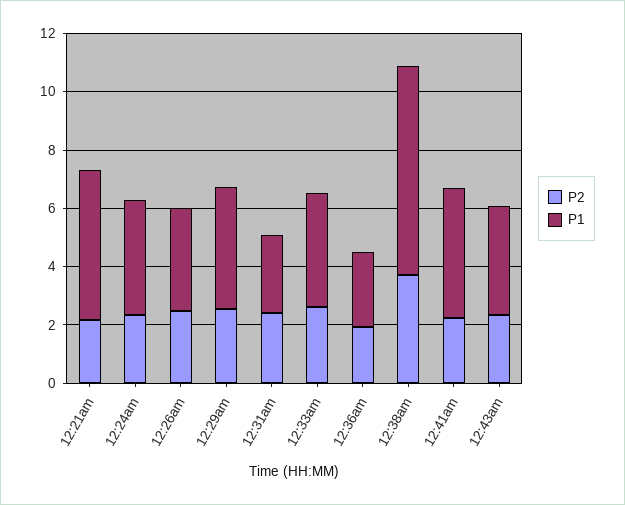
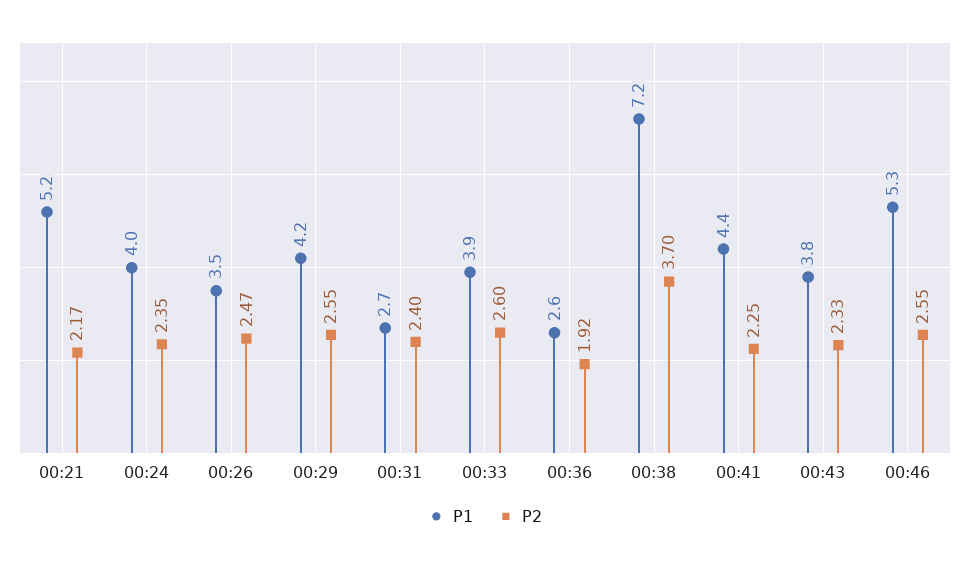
P1, 00:46: none -> 5.3
P2, 00:46: none -> 2.55

